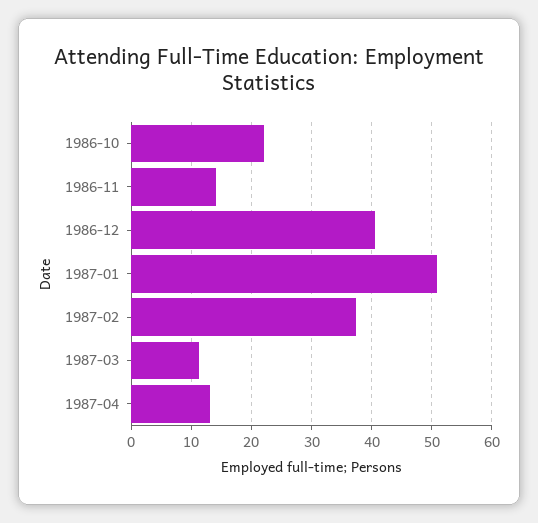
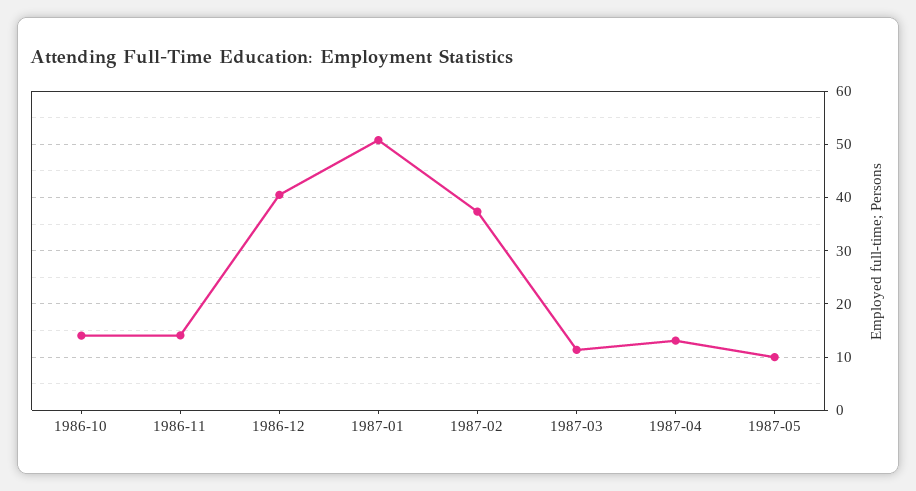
1986-10: 22 -> 14
1987-05: none -> 10

